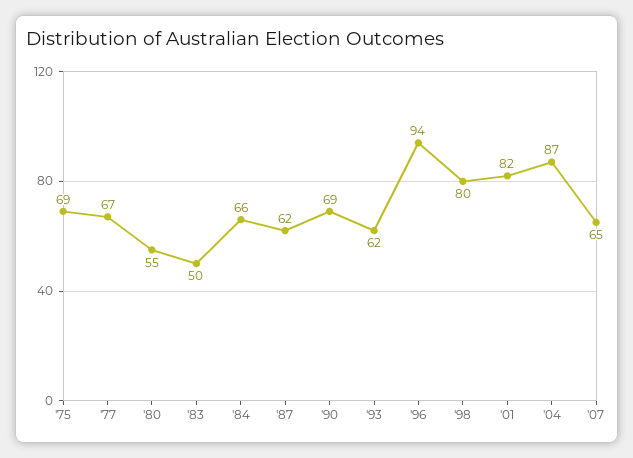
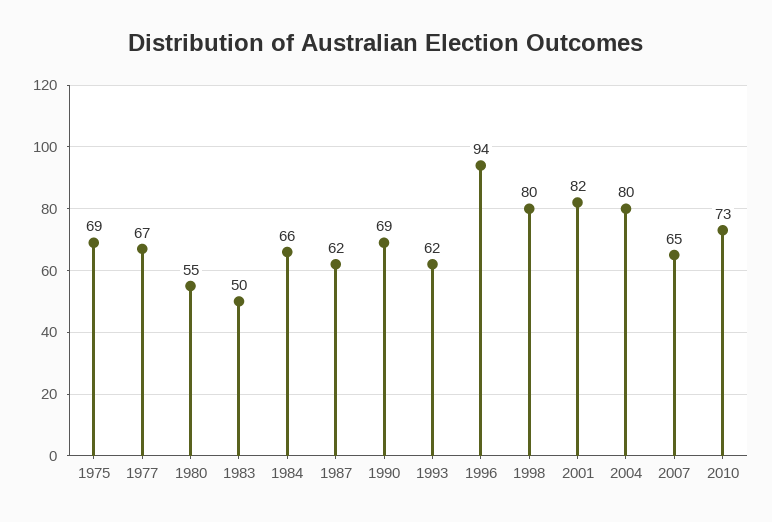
'04: 87 -> 80
2010: none -> 73

